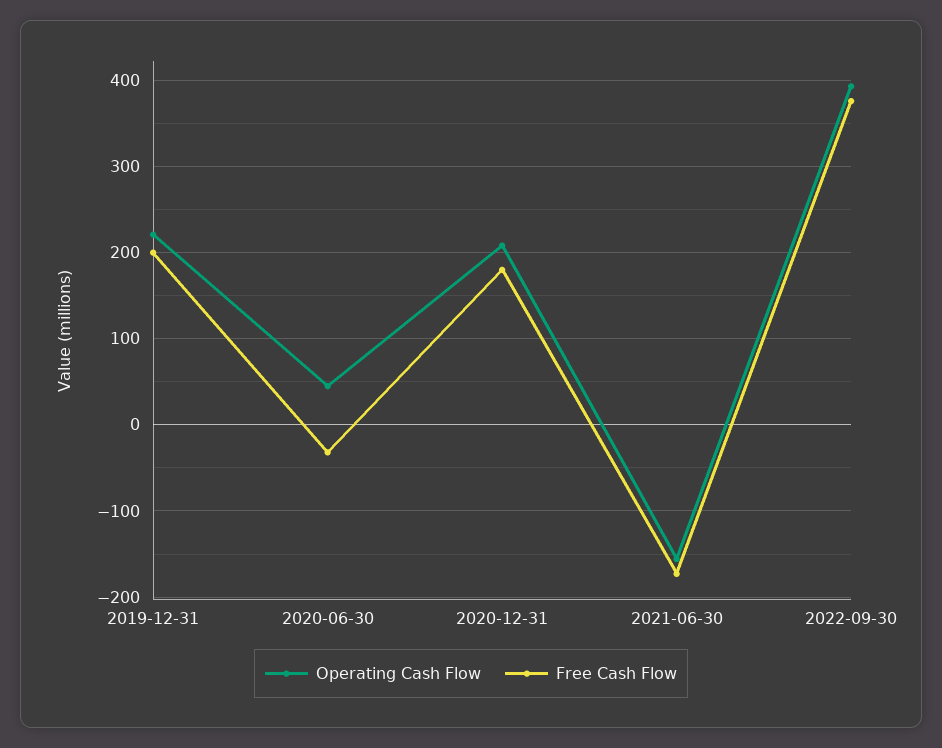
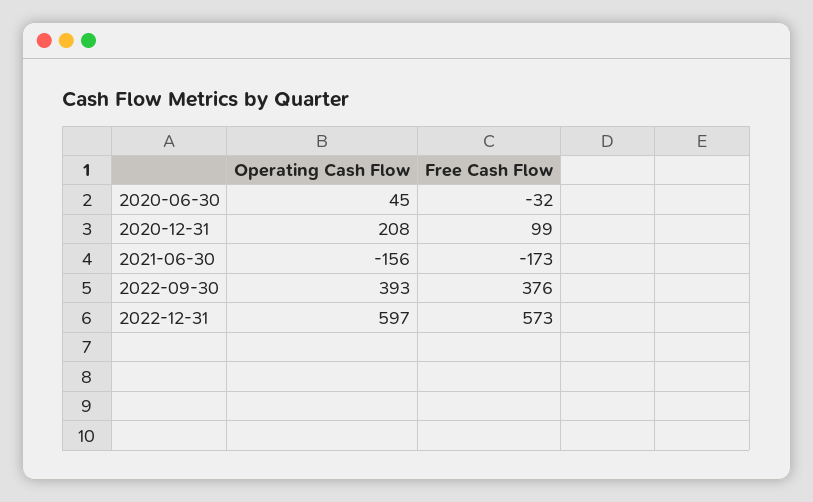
Operating Cash Flow, 2019-12-31: 220 -> none
Free Cash Flow, 2019-12-31: 200 -> none
Free Cash Flow, 2020-12-31: 180 -> 99
Operating Cash Flow, 2022-12-31: none -> 597
Free Cash Flow, 2022-12-31: none -> 573

